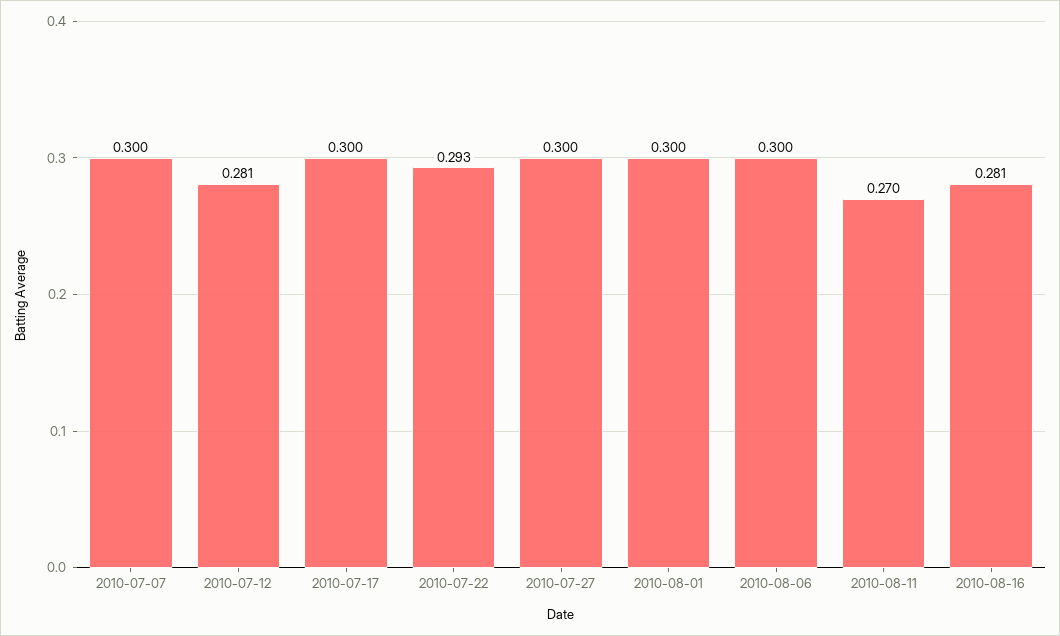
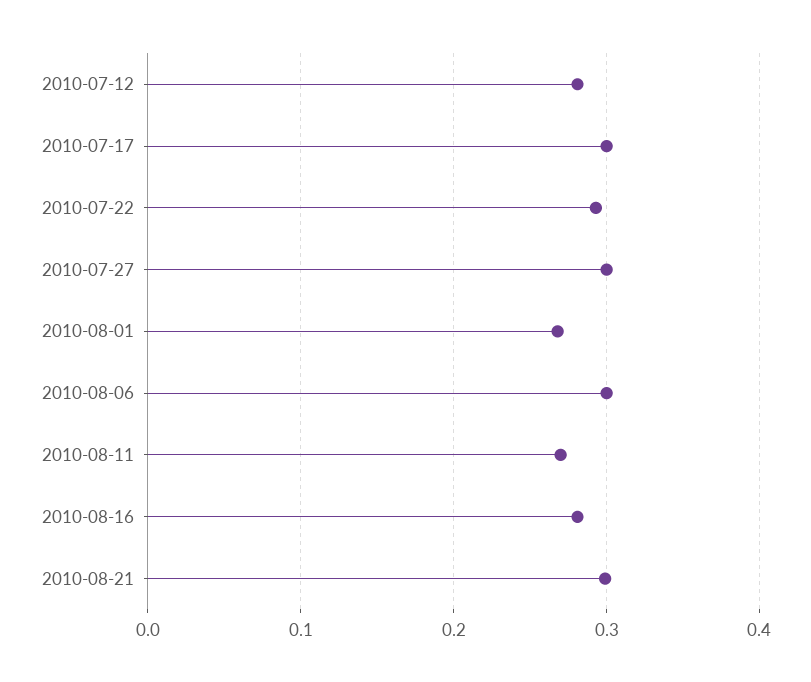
2010-07-07: 0.3 -> none
2010-08-01: 0.3 -> 0.27
2010-08-21: none -> 0.3

